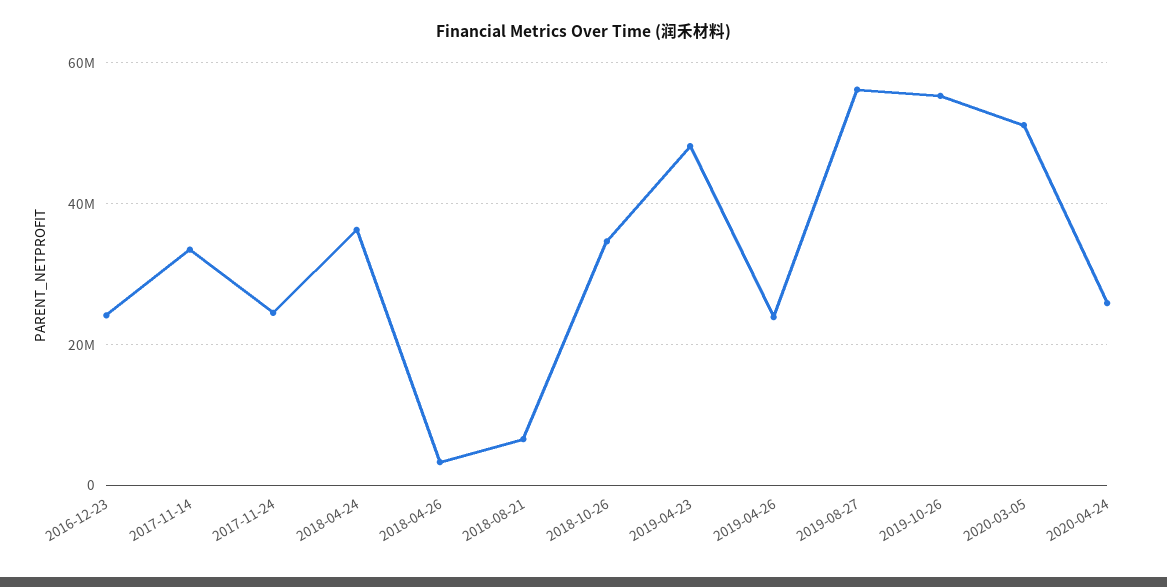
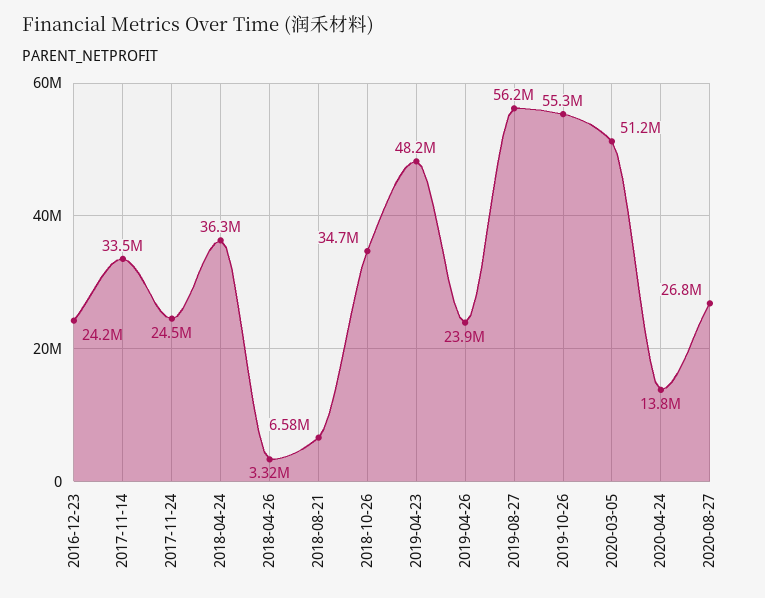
2020-04-24: 26000000 -> 13800000
2020-08-27: none -> 26800000

